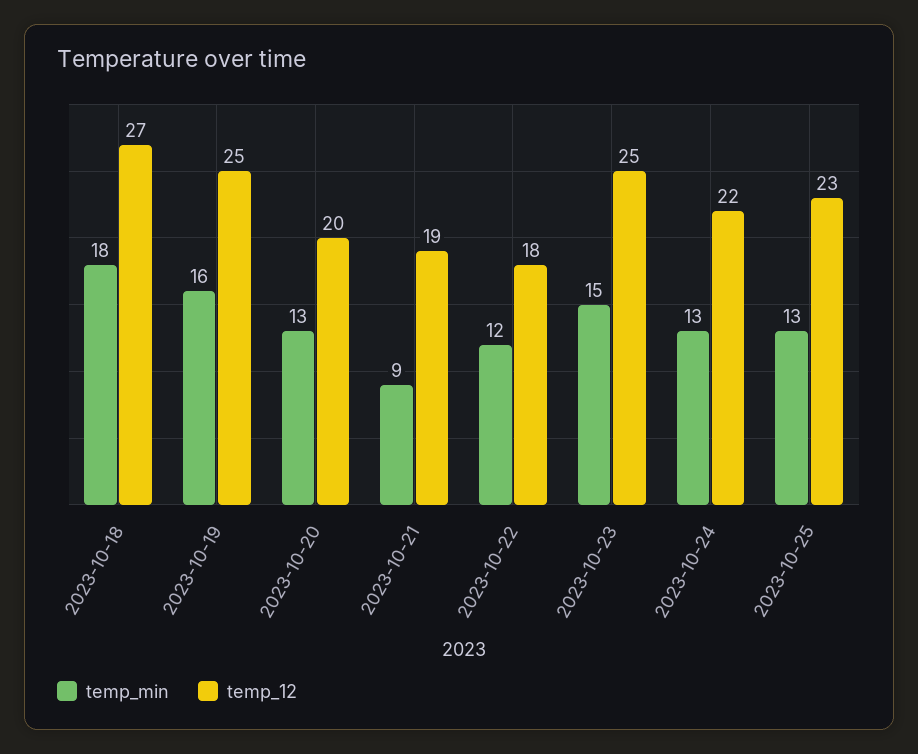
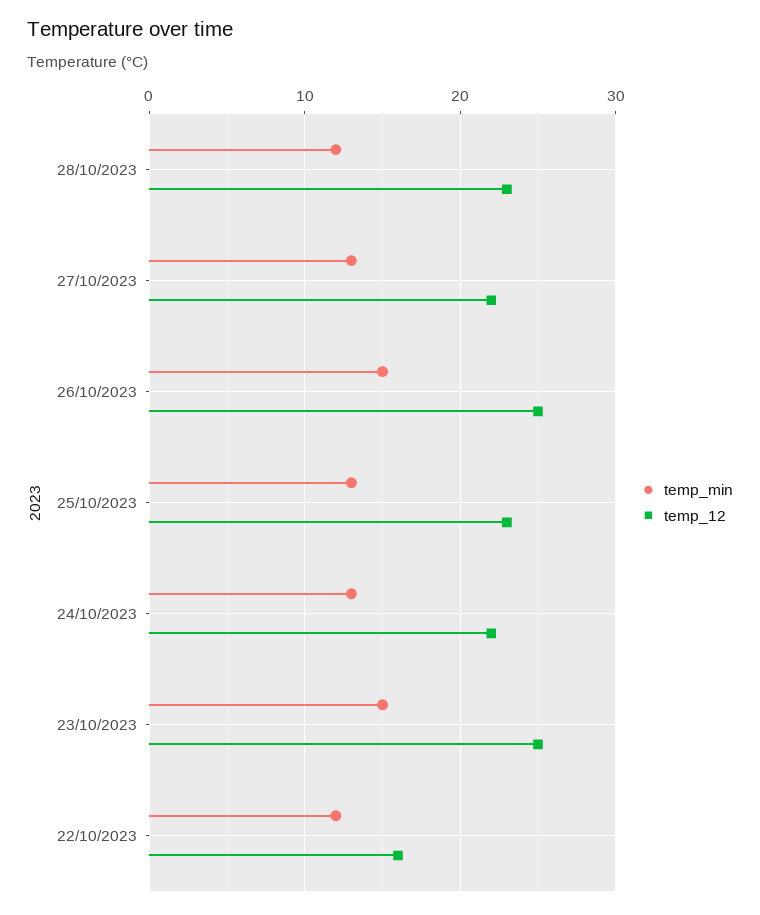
temp_min, 2023-10-18: 18 -> none
temp_12, 2023-10-18: 27 -> none
temp_min, 2023-10-19: 16 -> none
temp_12, 2023-10-19: 25 -> none
temp_min, 2023-10-20: 13 -> none
temp_12, 2023-10-20: 20 -> none
temp_min, 2023-10-21: 9 -> none
temp_12, 2023-10-21: 19 -> none
temp_12, 2023-10-22: 18 -> 16
temp_min, 28/10/2023: none -> 12
temp_12, 28/10/2023: none -> 23
temp_min, 27/10/2023: none -> 13
temp_12, 27/10/2023: none -> 22
temp_min, 26/10/2023: none -> 15
temp_12, 26/10/2023: none -> 25

